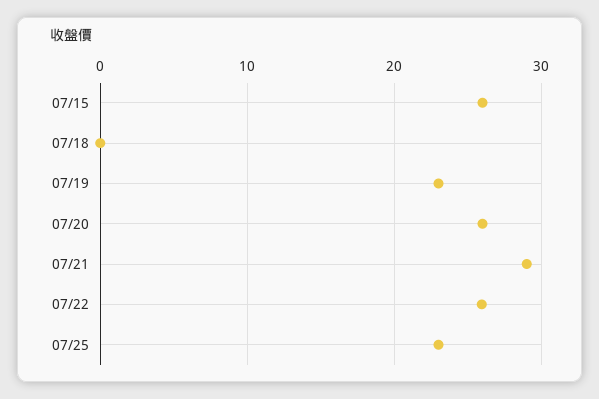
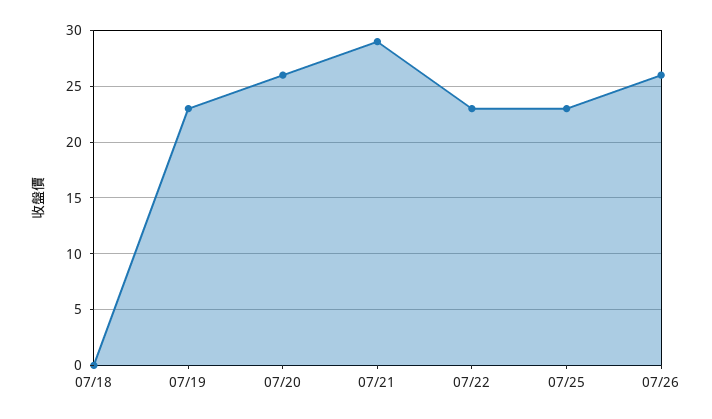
07/15: 26 -> none
07/22: 26 -> 23
07/26: none -> 26

